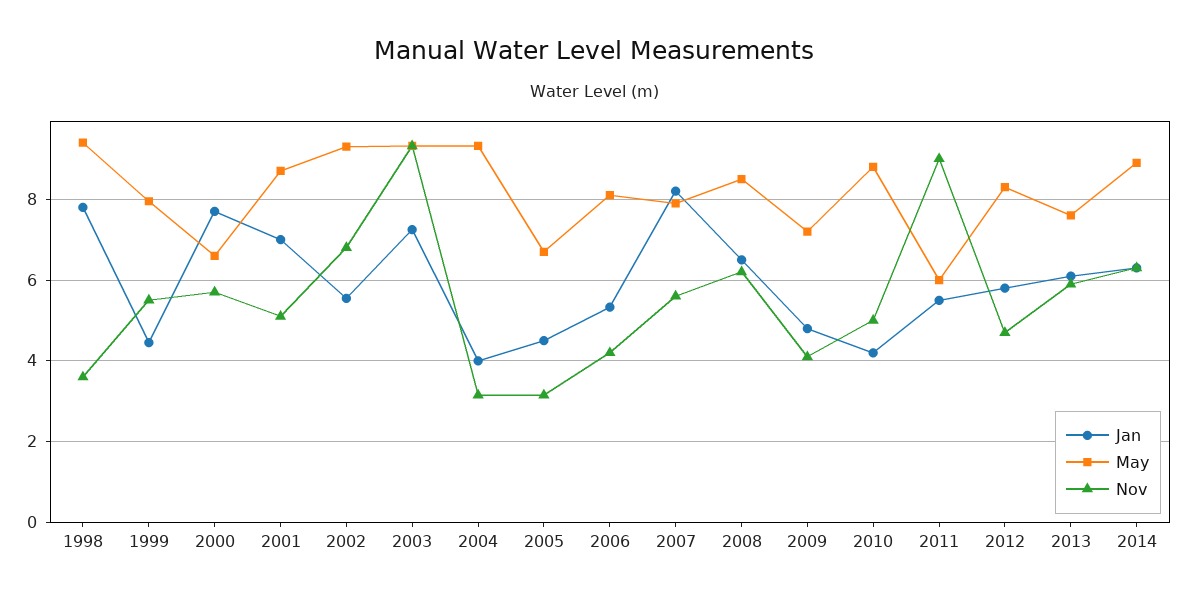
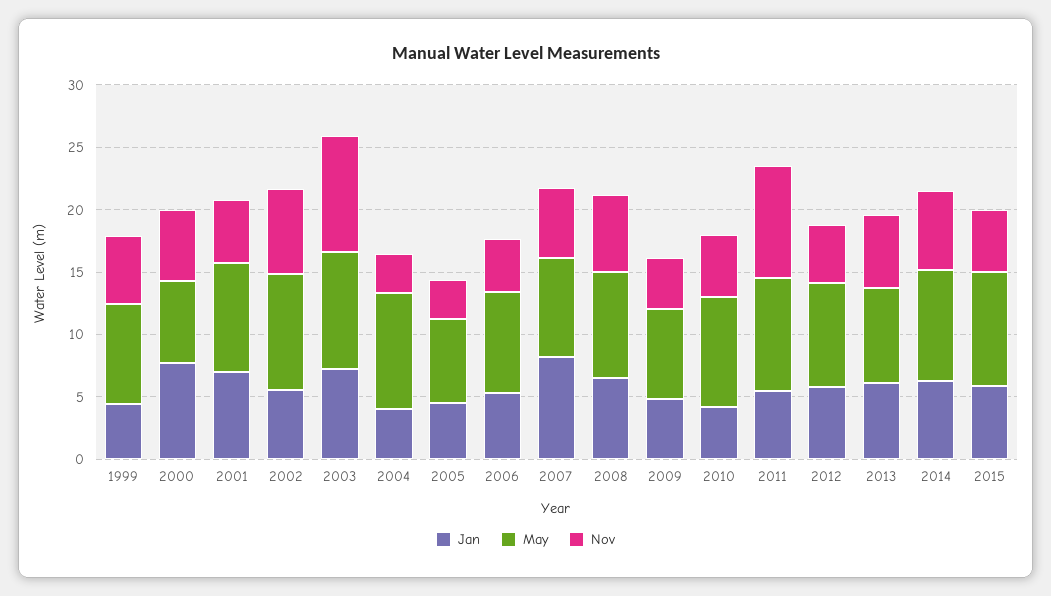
Jan, 1998: 7.8 -> none
May, 1998: 9.4 -> none
Nov, 1998: 3.6 -> none
May, 2011: 6 -> 9
Jan, 2015: none -> 6
May, 2015: none -> 9
Nov, 2015: none -> 5

